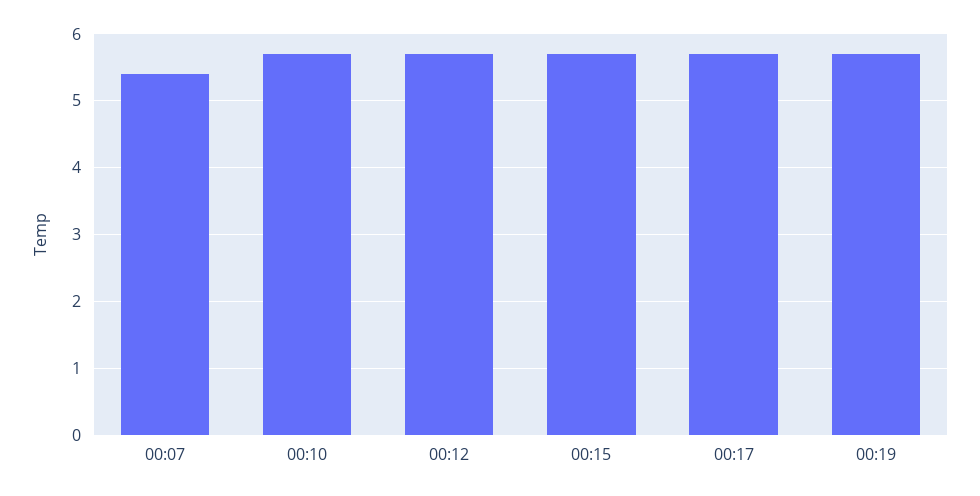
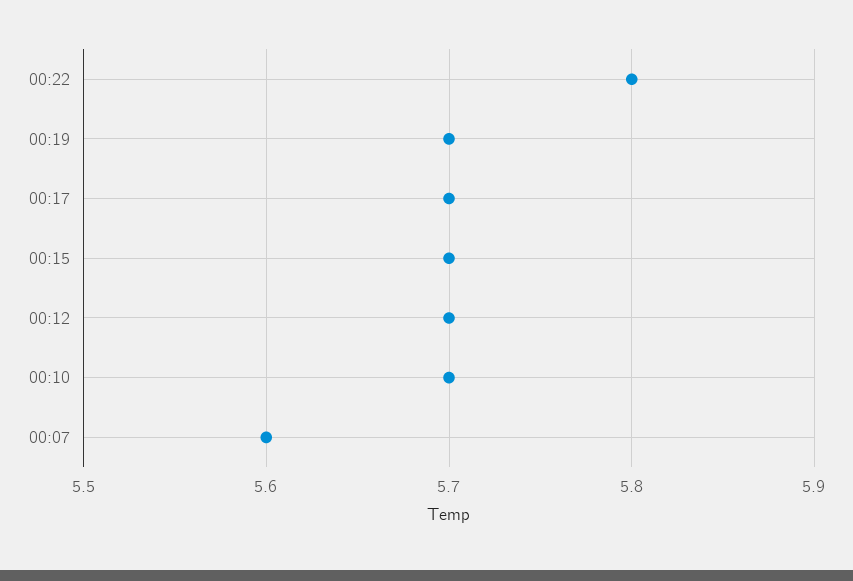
00:07: 5.4 -> 5.6
00:22: none -> 5.8

